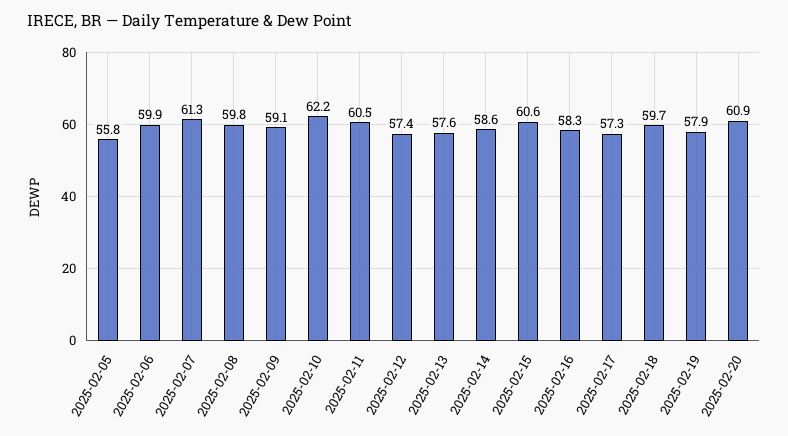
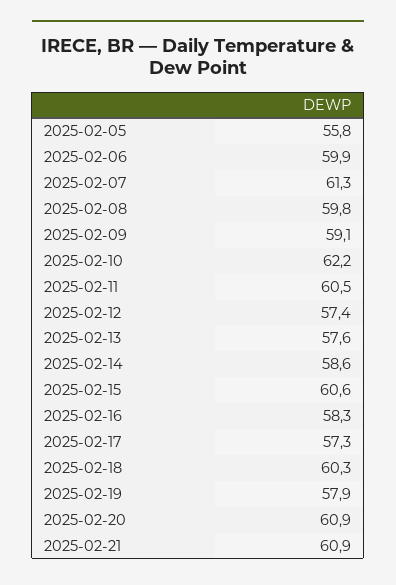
2025-02-18: 59.7 -> 60.3
2025-02-21: none -> 60.9

